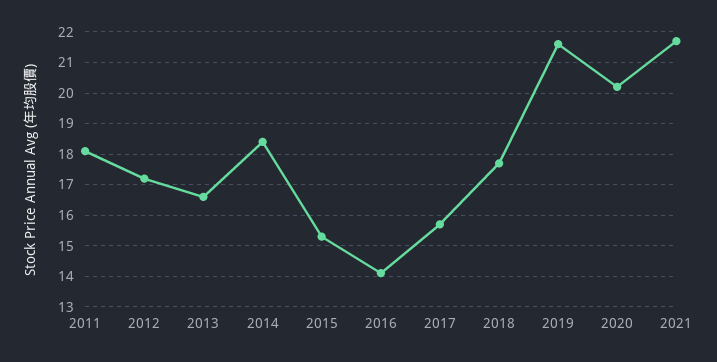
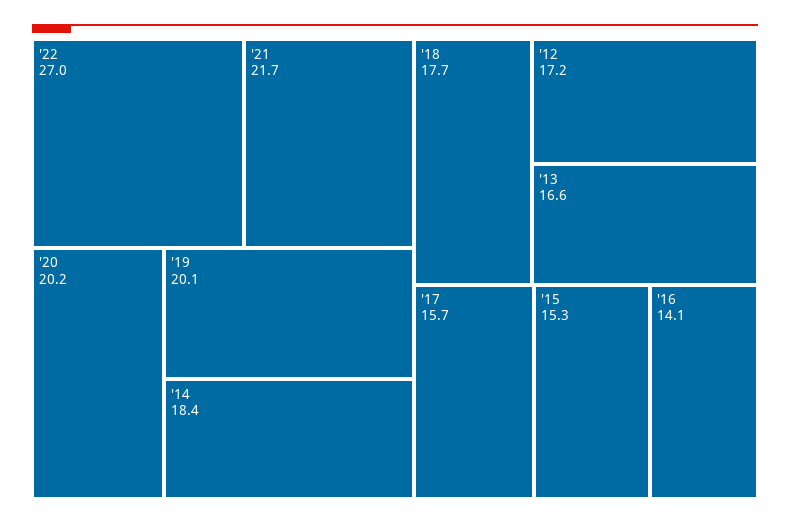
2011: 18 -> none
2019: 21.5 -> 20.1
'22: none -> 27

